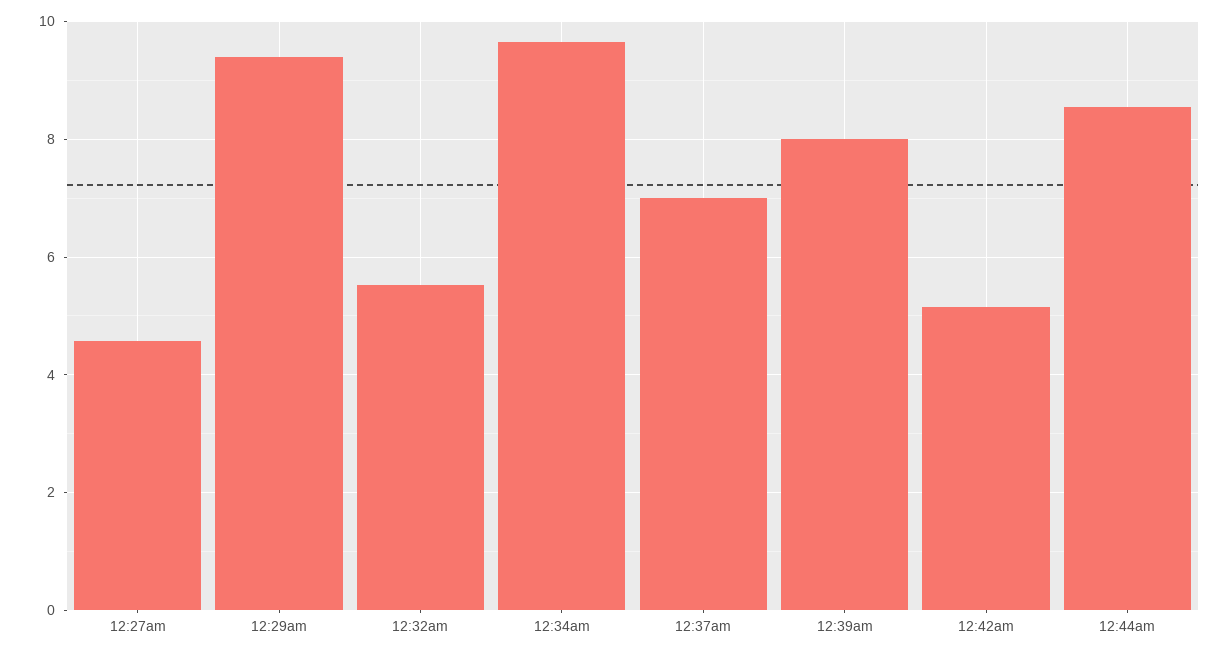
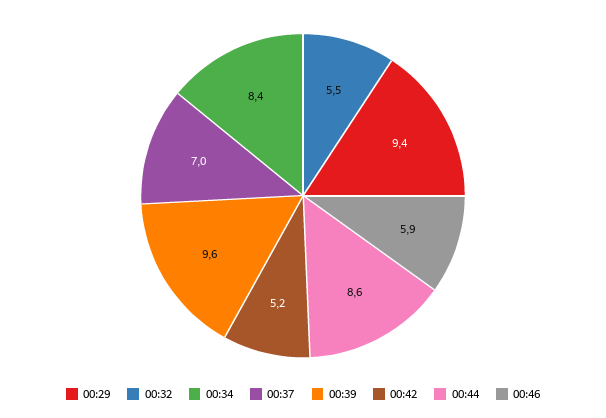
12:27am: 4.6 -> none
12:34am: 9.6 -> 8.4
12:39am: 8 -> 9.6
00:46: none -> 5.9

